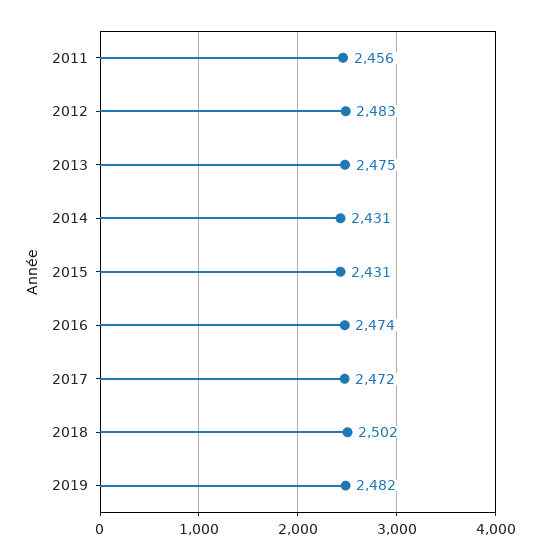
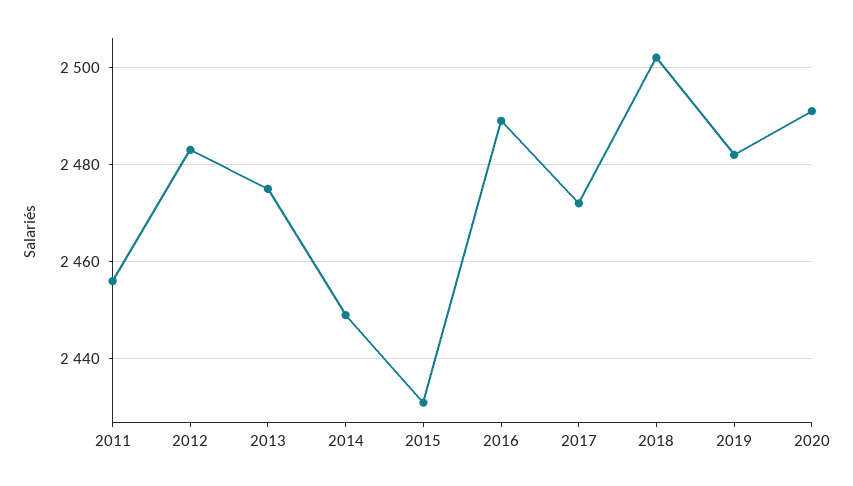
2014: 2431 -> 2450
2016: 2474 -> 2490
2020: none -> 2490

